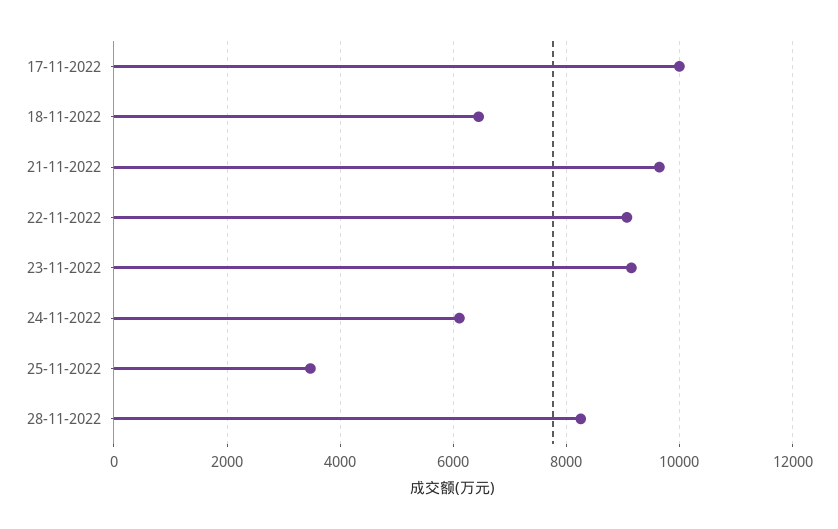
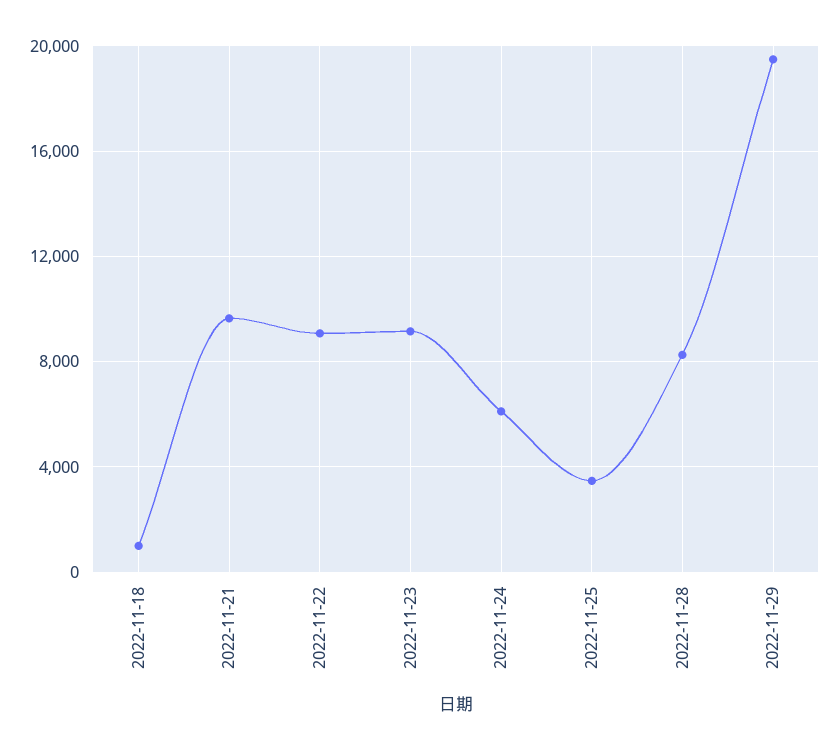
17-11-2022: 10000 -> none
18-11-2022: 6400 -> 1000
2022-11-29: none -> 19500

